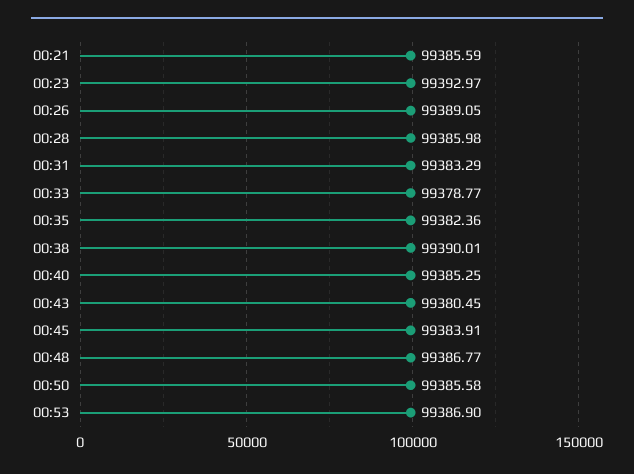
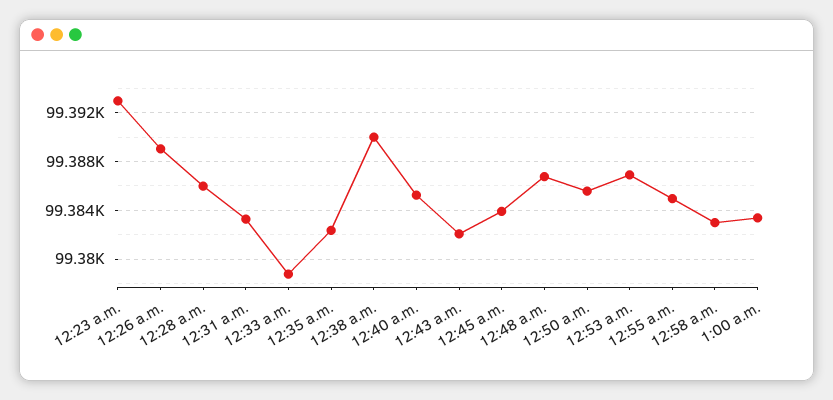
00:21: 99385.59 -> none
00:43: 99380.45 -> 99382
12:55 a.m.: none -> 99385
12:58 a.m.: none -> 99383
1:00 a.m.: none -> 99383.5

